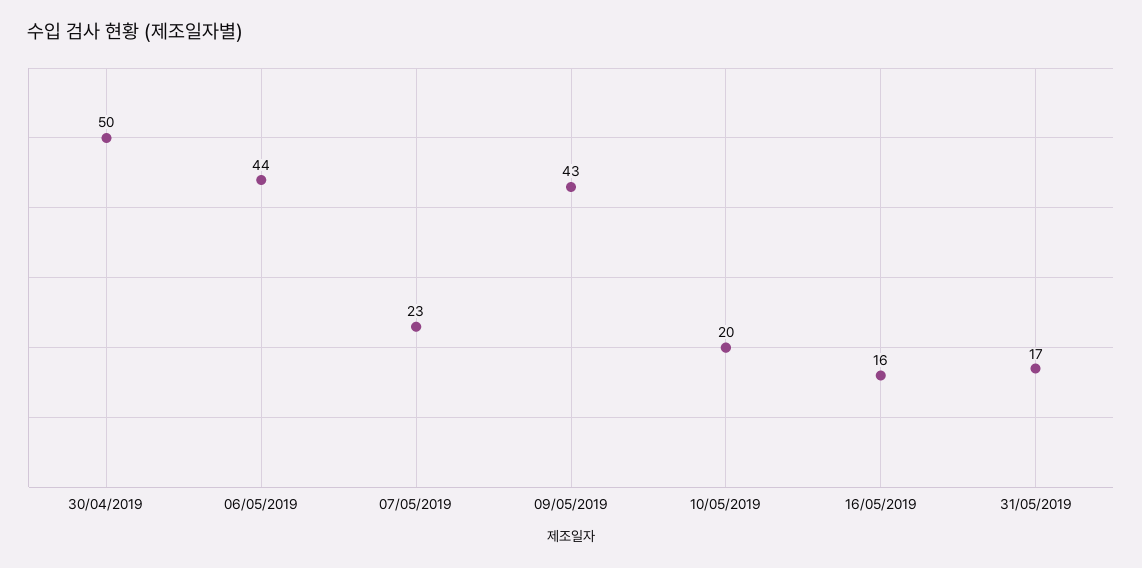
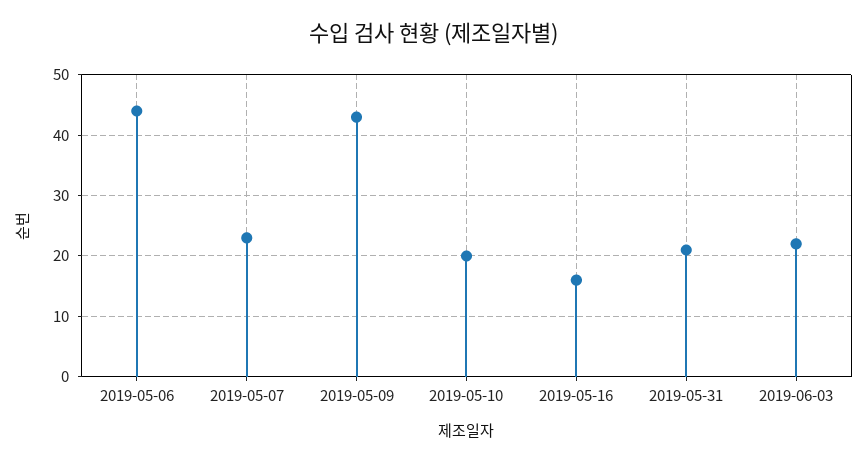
30/04/2019: 50 -> none
31/05/2019: 17 -> 21
2019-06-03: none -> 22

